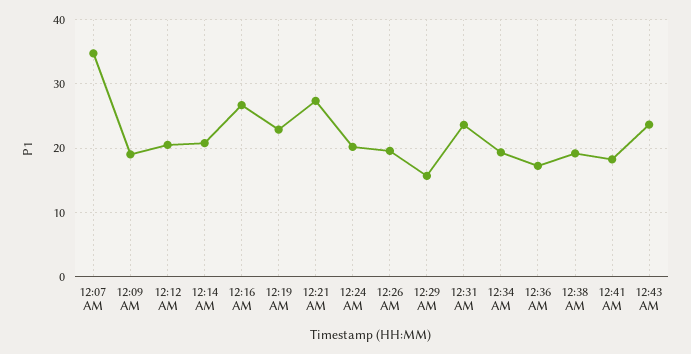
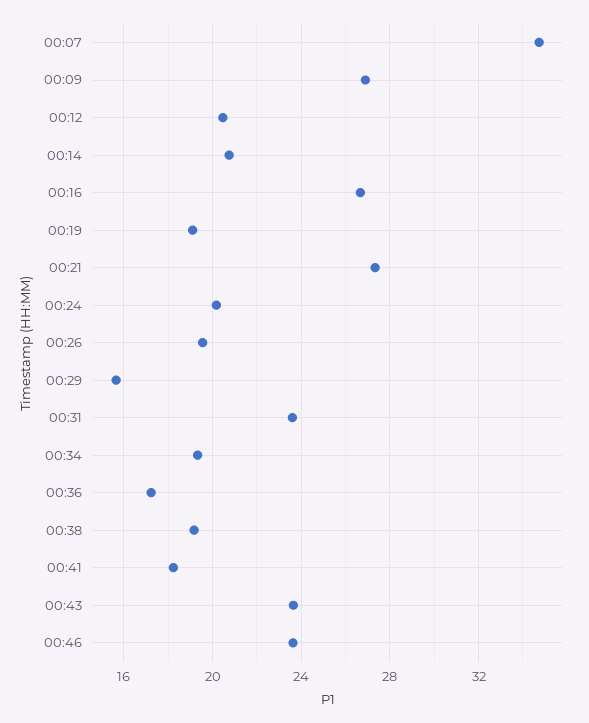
12:09 AM: 19 -> 27
12:19 AM: 23 -> 19
00:46: none -> 23.5

